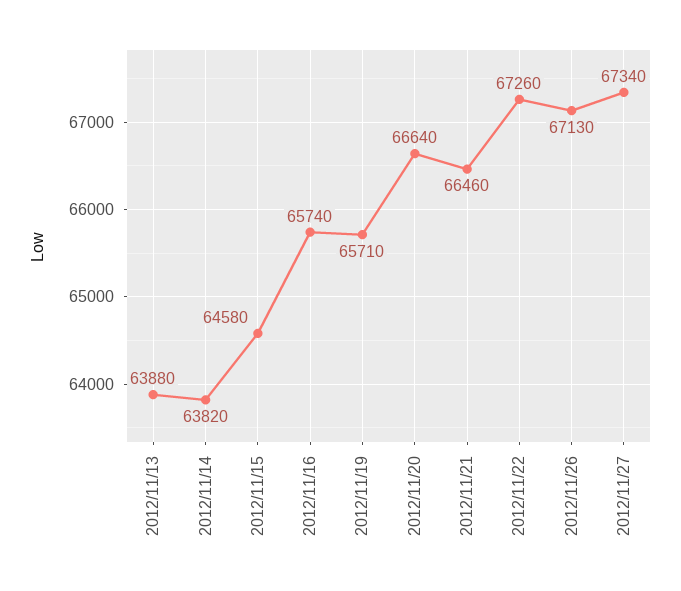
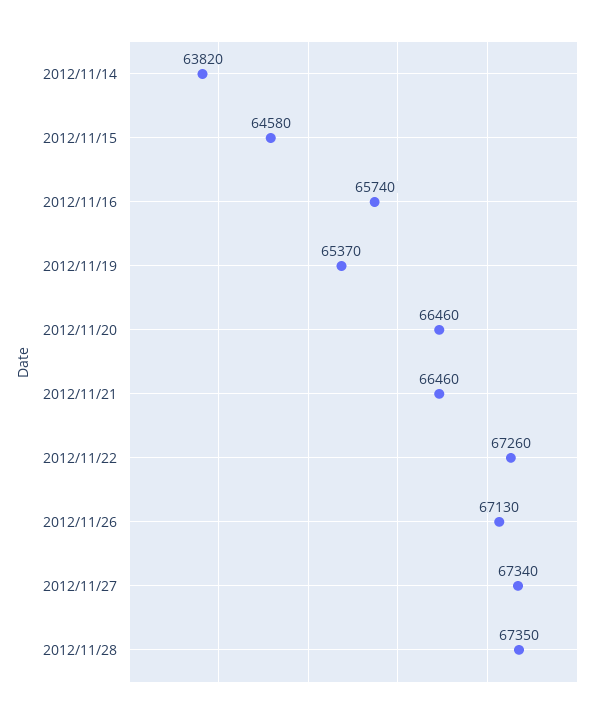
2012/11/13: 63880 -> none
2012/11/19: 65710 -> 65370
2012/11/20: 66640 -> 66460
2012/11/28: none -> 67350

